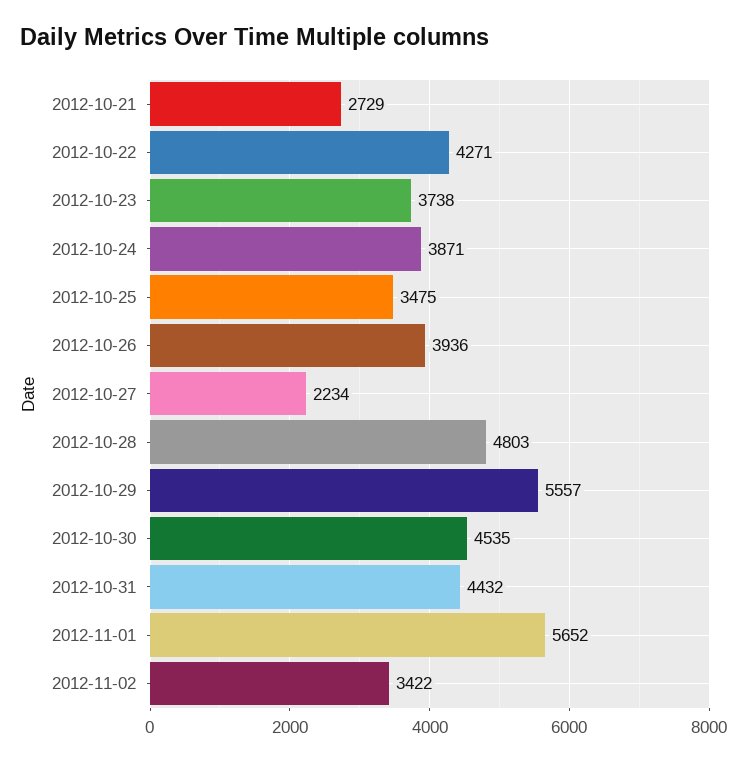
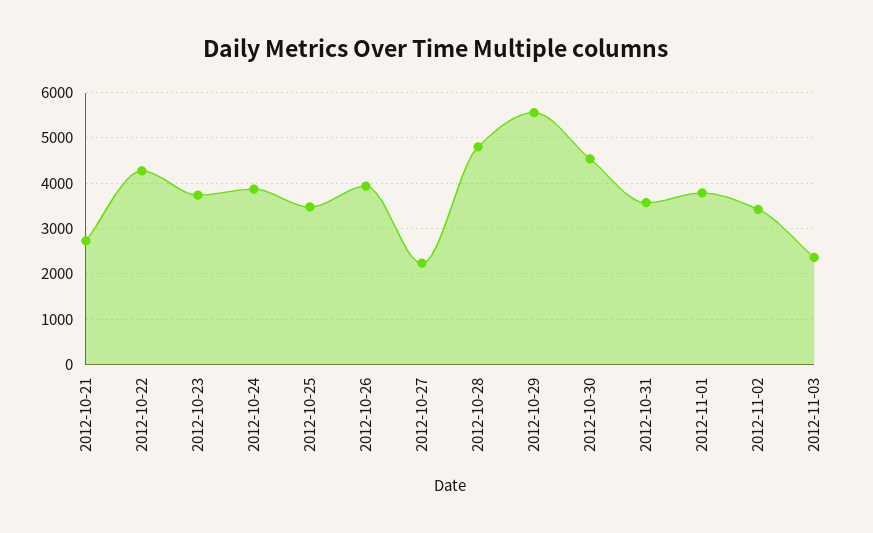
2012-10-31: 4432 -> 3600
2012-11-01: 5652 -> 3800
2012-11-03: none -> 2400

